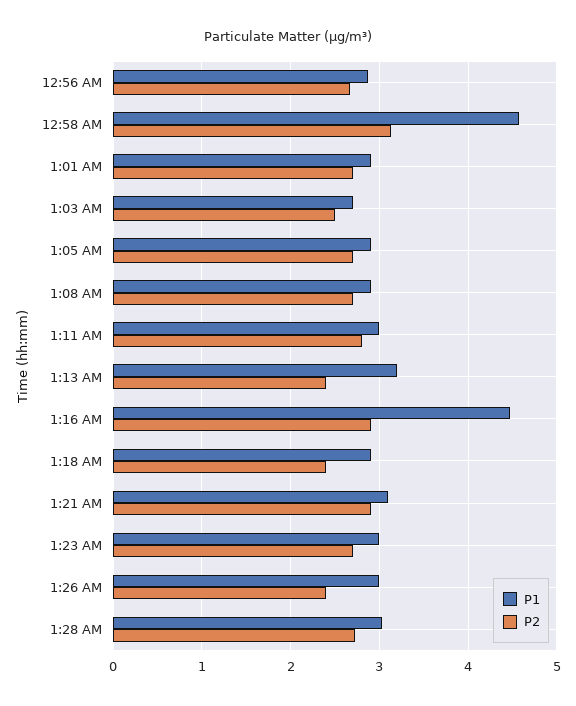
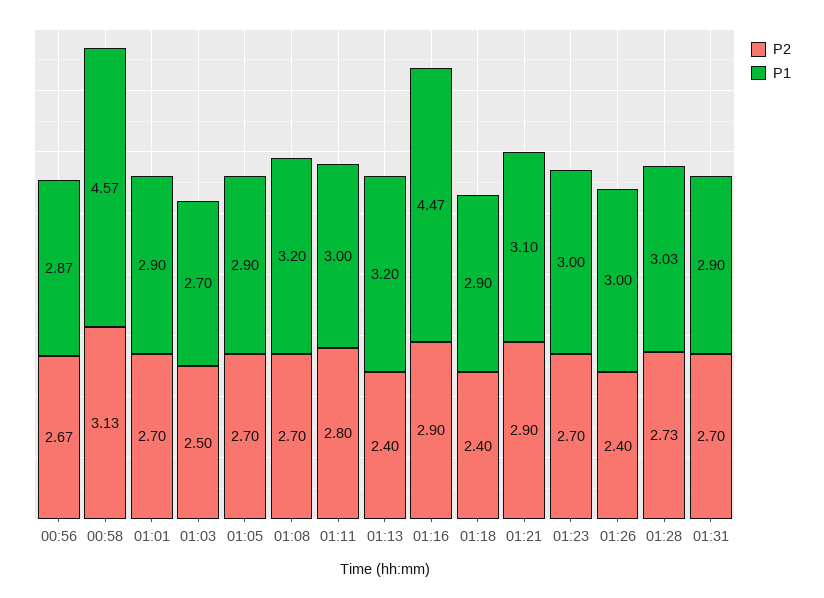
P1, 1:08 AM: 2.9 -> 3.2
P2, 01:31: none -> 2.7
P1, 01:31: none -> 2.9

